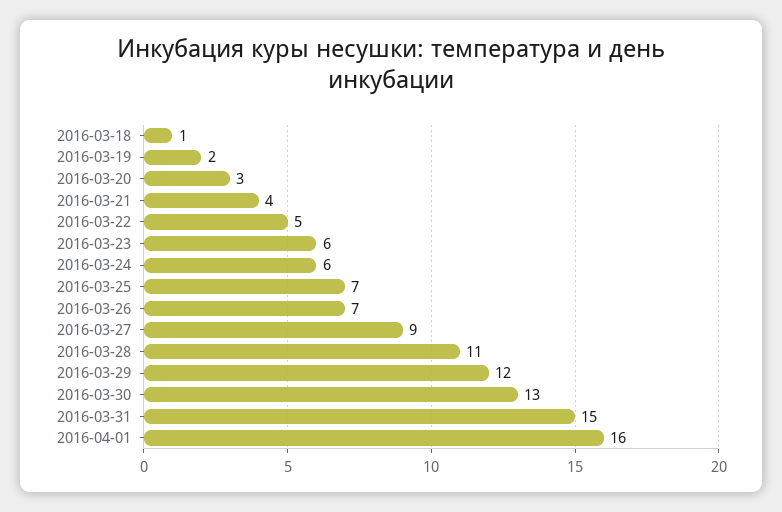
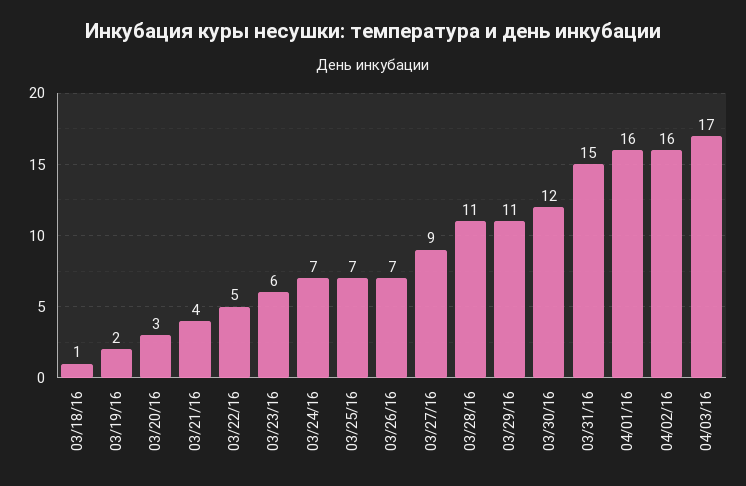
2016-03-24: 6 -> 7
2016-03-29: 12 -> 11
2016-03-30: 13 -> 12
04/02/16: none -> 16
04/03/16: none -> 17

